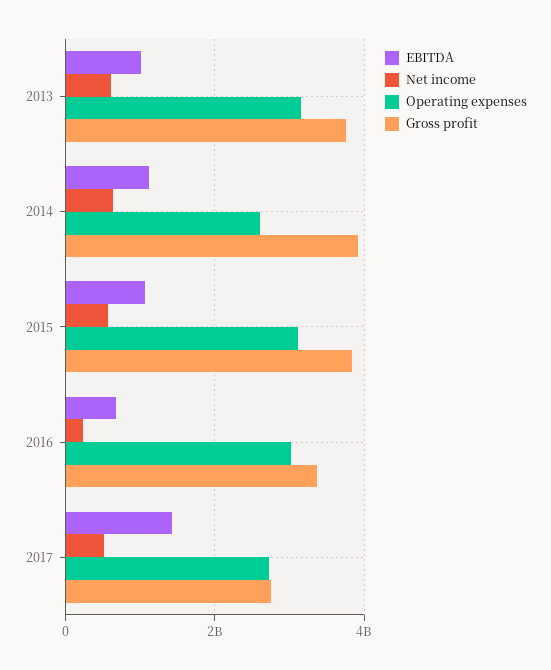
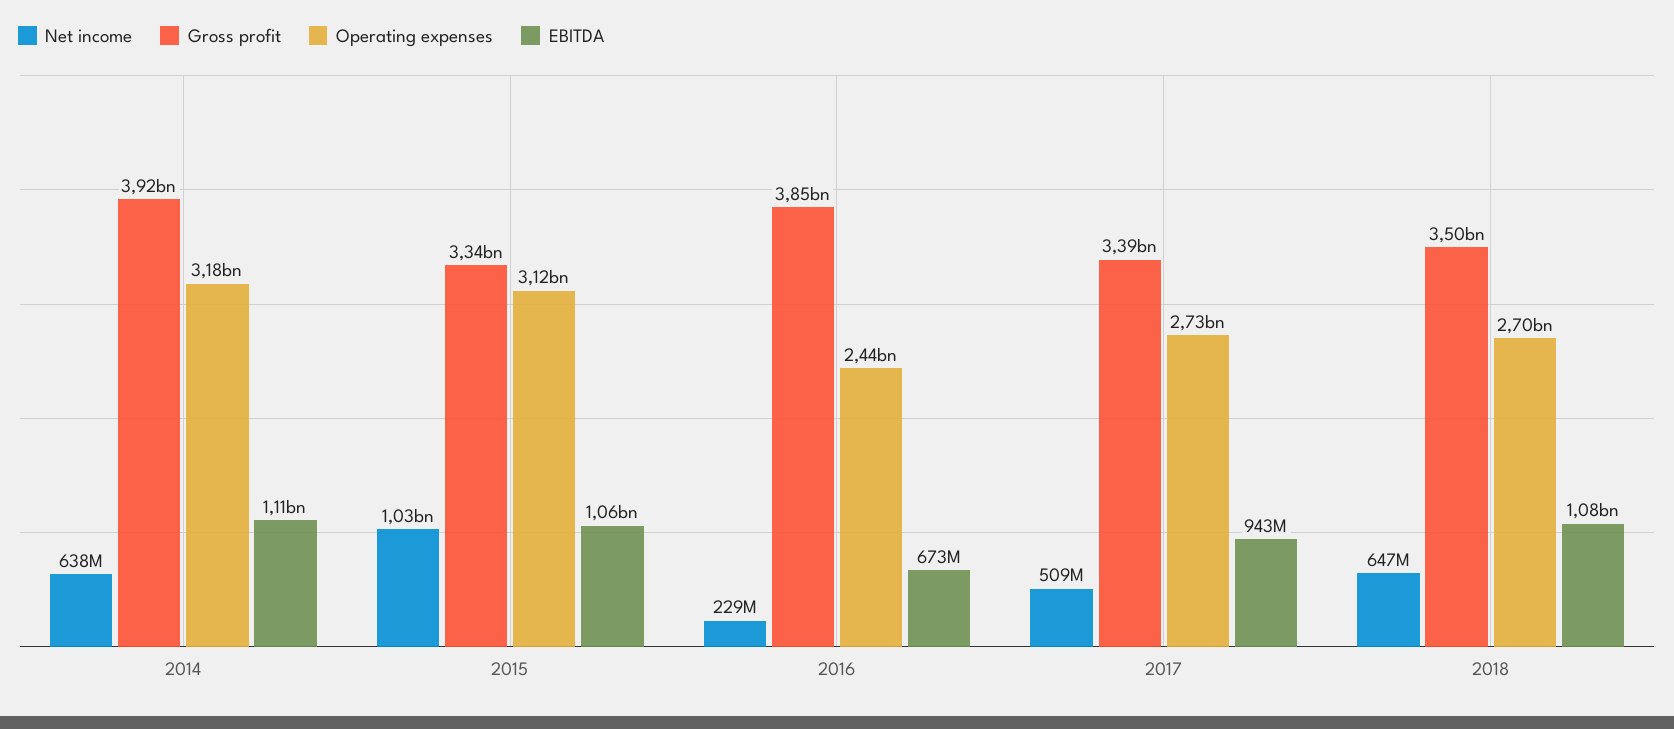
EBITDA, 2013: 1000000000 -> none
Net income, 2013: 600000000 -> none
Operating expenses, 2013: 3200000000 -> none
Gross profit, 2013: 3800000000 -> none
Operating expenses, 2014: 2600000000 -> 3180000000
Net income, 2015: 600000000 -> 1030000000
Gross profit, 2015: 3800000000 -> 3340000000
Operating expenses, 2016: 3000000000 -> 2440000000
Gross profit, 2016: 3400000000 -> 3850000000
EBITDA, 2017: 1400000000 -> 943000000
Gross profit, 2017: 2800000000 -> 3390000000
Net income, 2018: none -> 647000000
Gross profit, 2018: none -> 3500000000
Operating expenses, 2018: none -> 2700000000
EBITDA, 2018: none -> 1080000000

